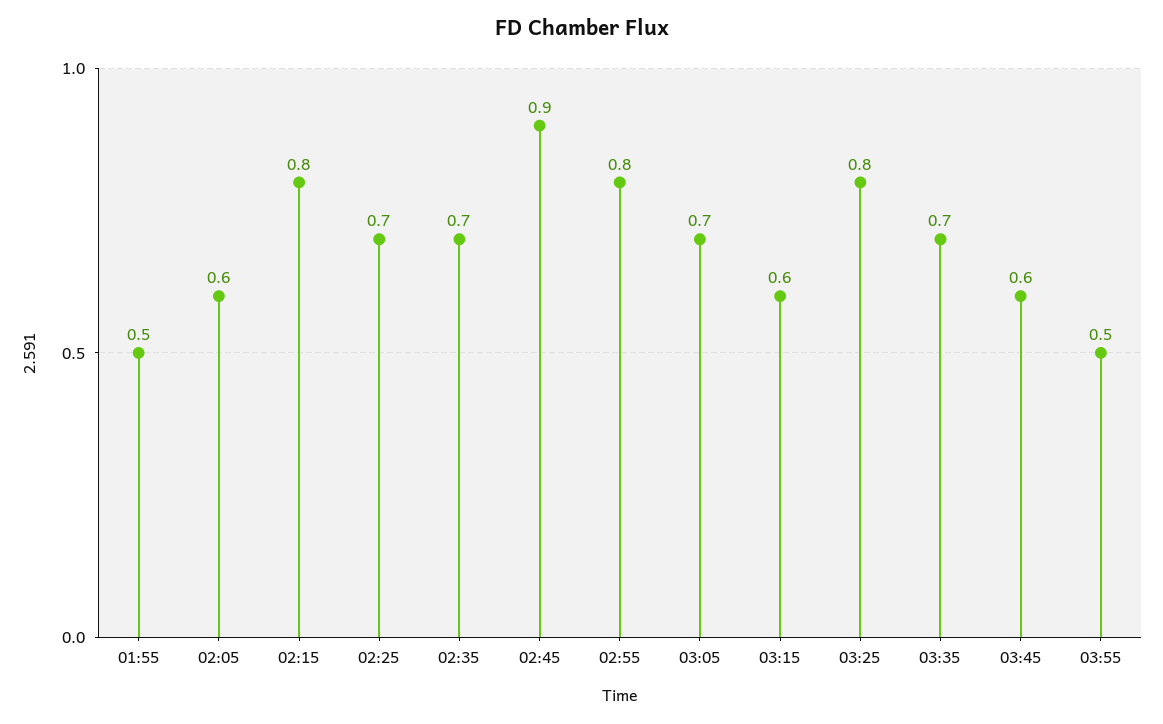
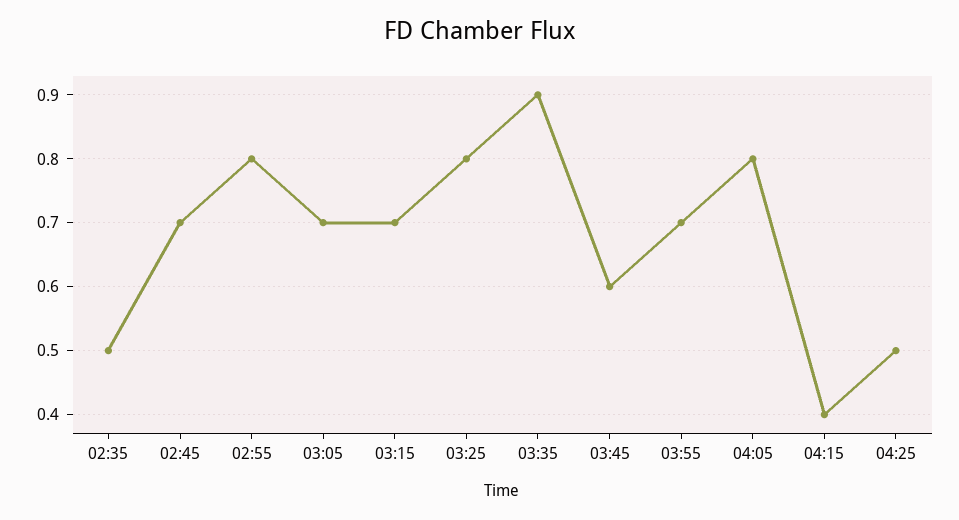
01:55: 0.5 -> none
02:05: 0.6 -> none
02:15: 0.8 -> none
02:25: 0.7 -> none
02:35: 0.7 -> 0.5
02:45: 0.9 -> 0.7
03:15: 0.6 -> 0.7
03:35: 0.7 -> 0.9
03:55: 0.5 -> 0.7
04:05: none -> 0.8
04:15: none -> 0.4
04:25: none -> 0.5

